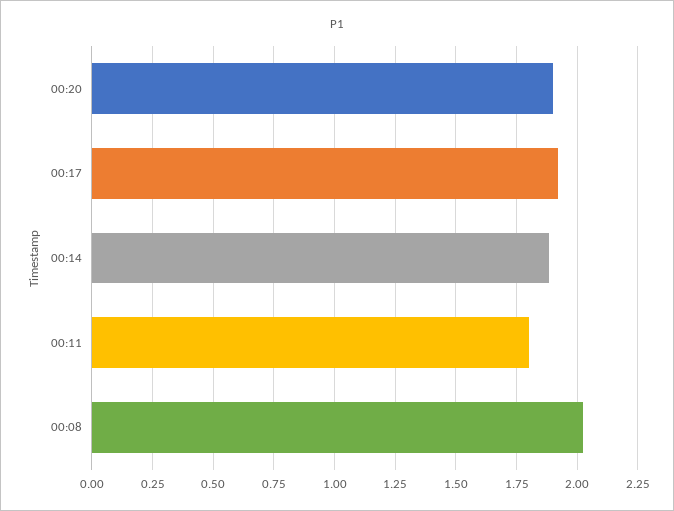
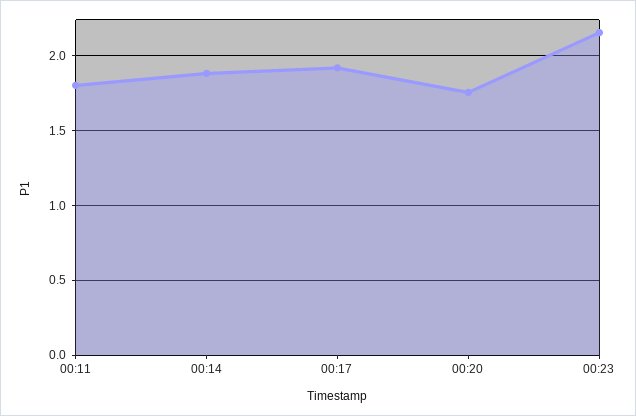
00:20: 1.9 -> 1.75
00:08: 2.025 -> none
00:23: none -> 2.15

